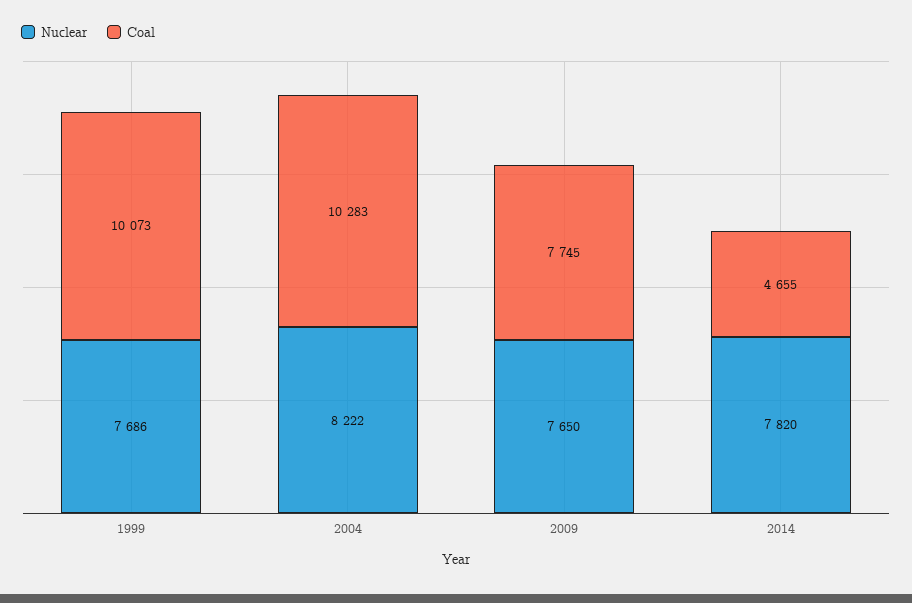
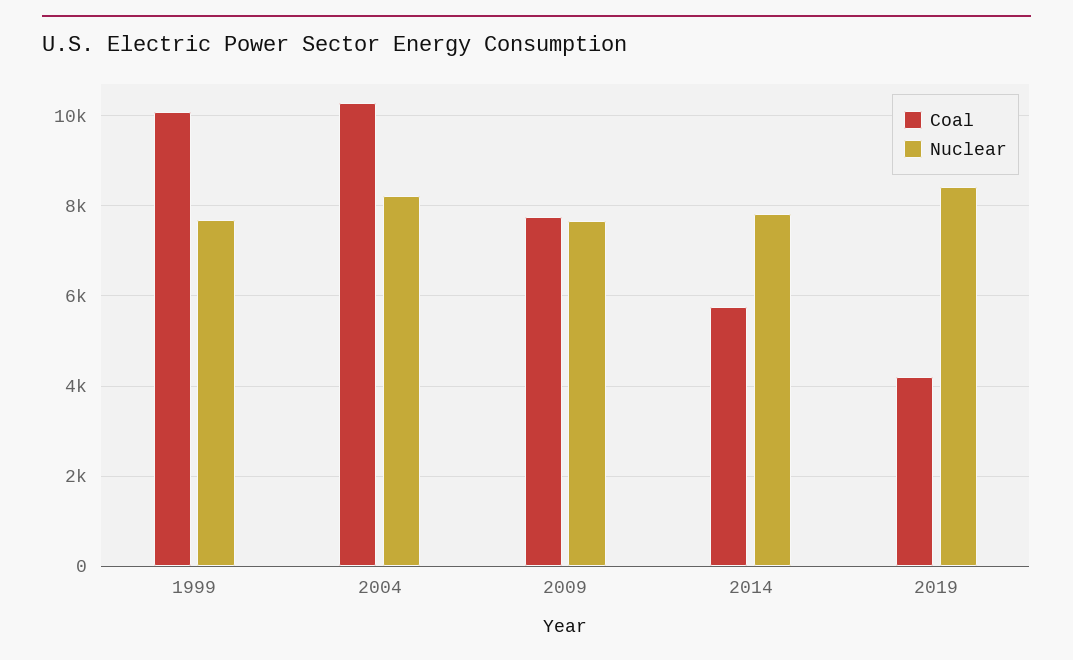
Coal, 2014: 4655 -> 5800
Coal, 2019: none -> 4200
Nuclear, 2019: none -> 8400

